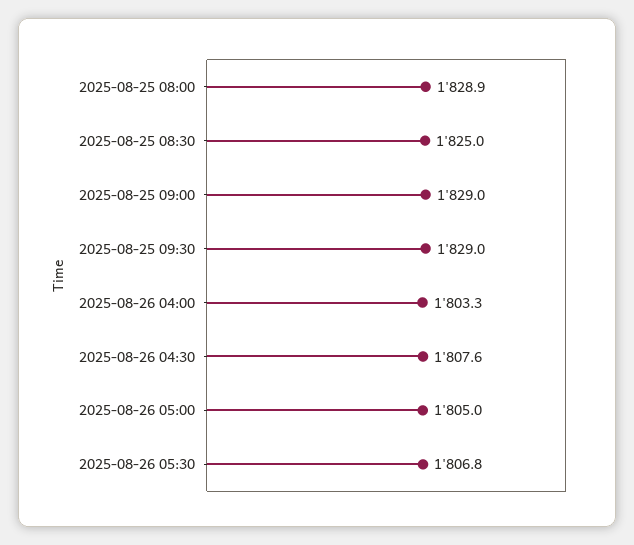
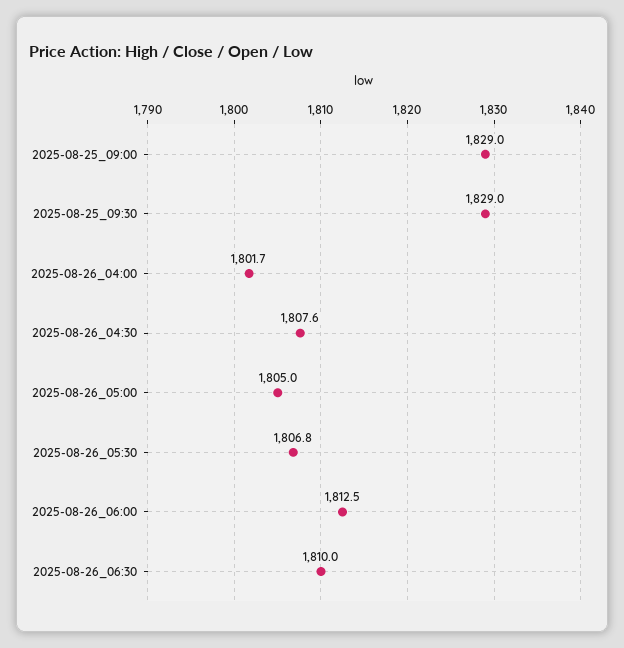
2025-08-25 08:00: 1828.9 -> none
2025-08-25 08:30: 1825 -> none
2025-08-26 04:00: 1803.3 -> 1801.7
2025-08-26_06:00: none -> 1812.5
2025-08-26_06:30: none -> 1810

